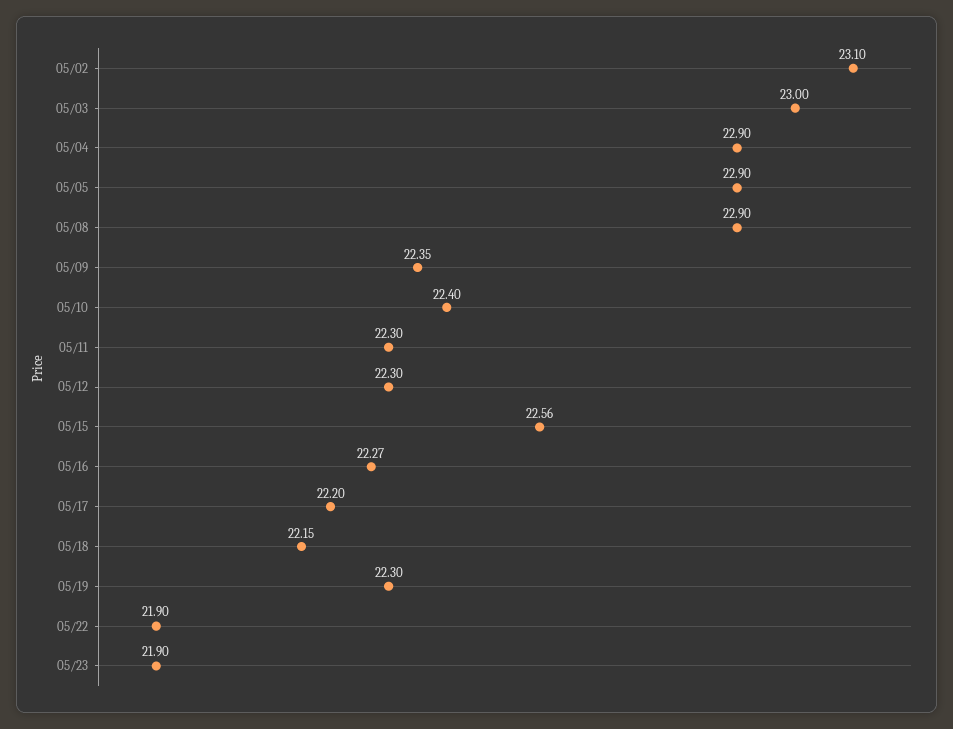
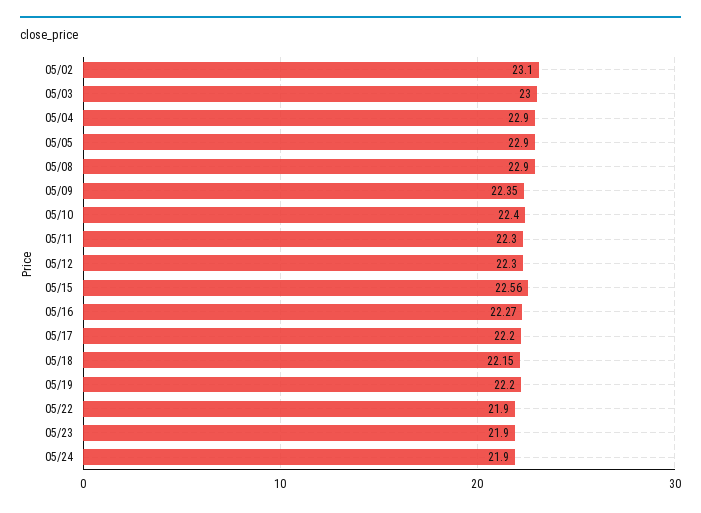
05/19: 22.3 -> 22.2
05/24: none -> 21.9

